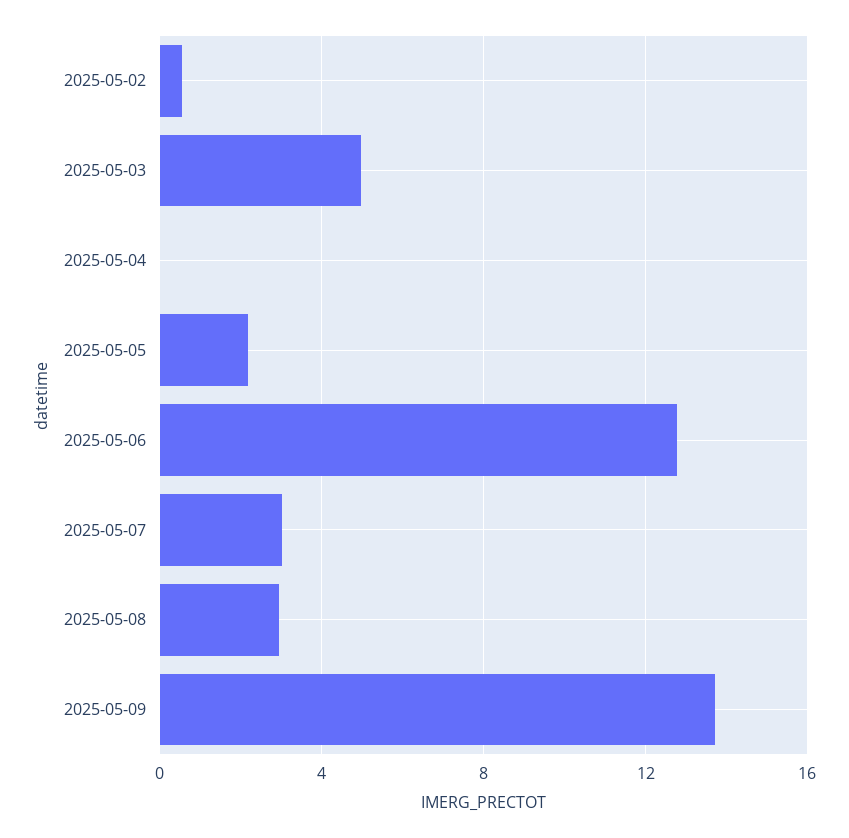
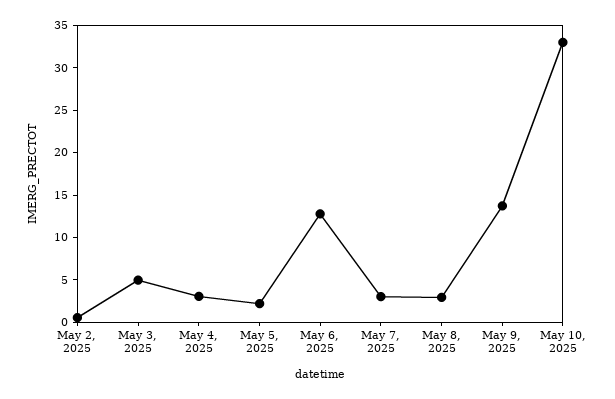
2025-05-04: 0 -> 3
May 10, 2025: none -> 33

